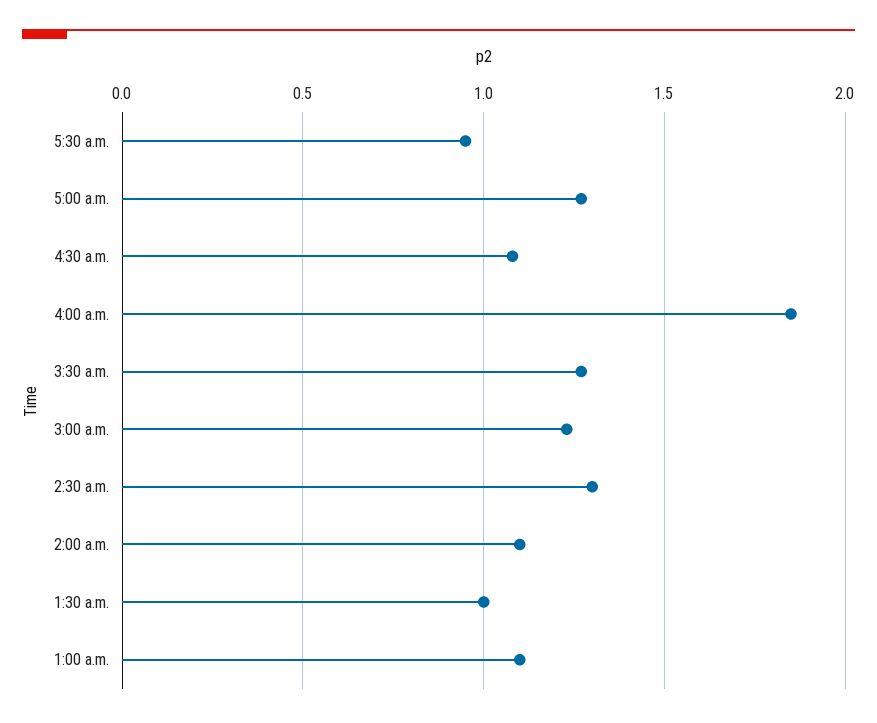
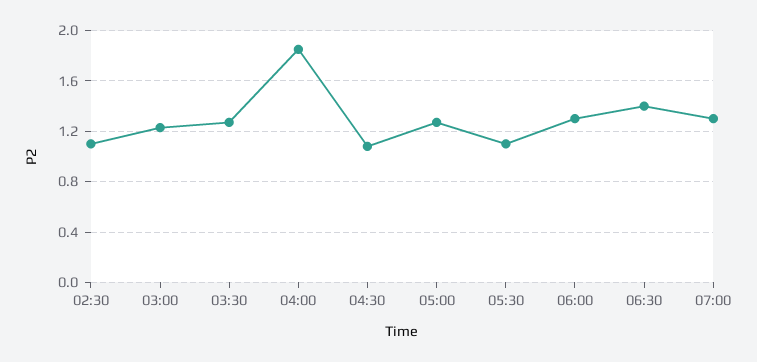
5:30 a.m.: 0.95 -> 1.1
2:30 a.m.: 1.3 -> 1.1
2:00 a.m.: 1.1 -> none
1:30 a.m.: 1 -> none
1:00 a.m.: 1.1 -> none
06:00: none -> 1.3
06:30: none -> 1.4
07:00: none -> 1.3

